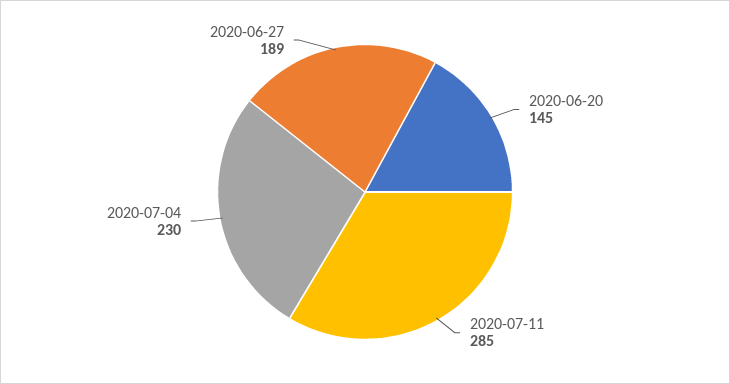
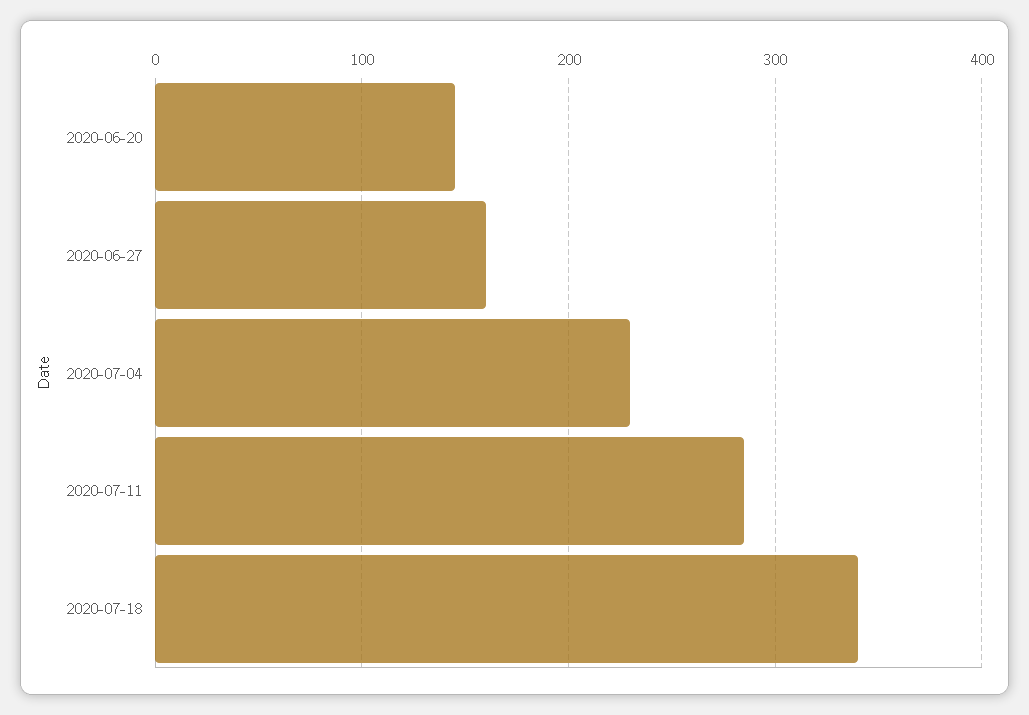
2020-06-27: 189 -> 160
2020-07-18: none -> 340

